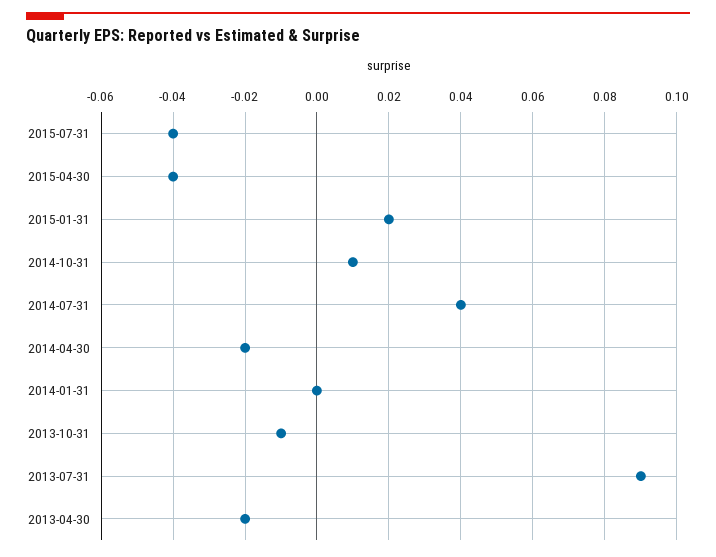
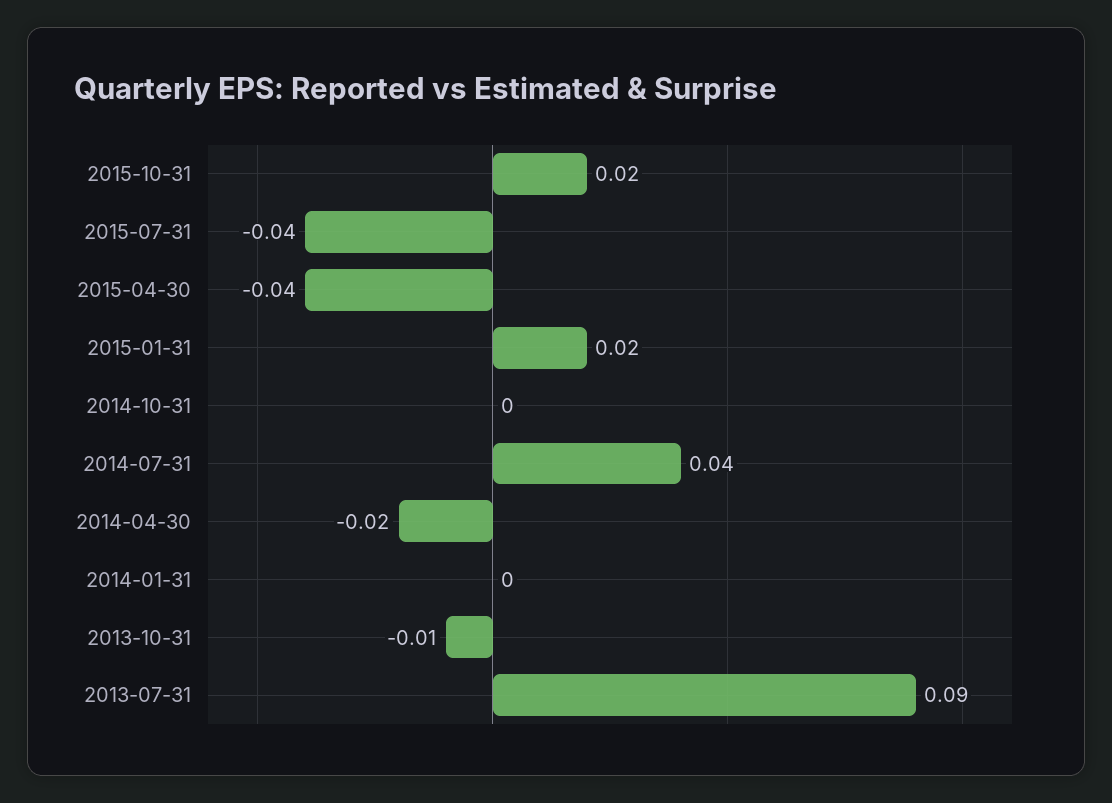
2014-10-31: 0.01 -> 0
2013-04-30: -0.02 -> none
2015-10-31: none -> 0.02

